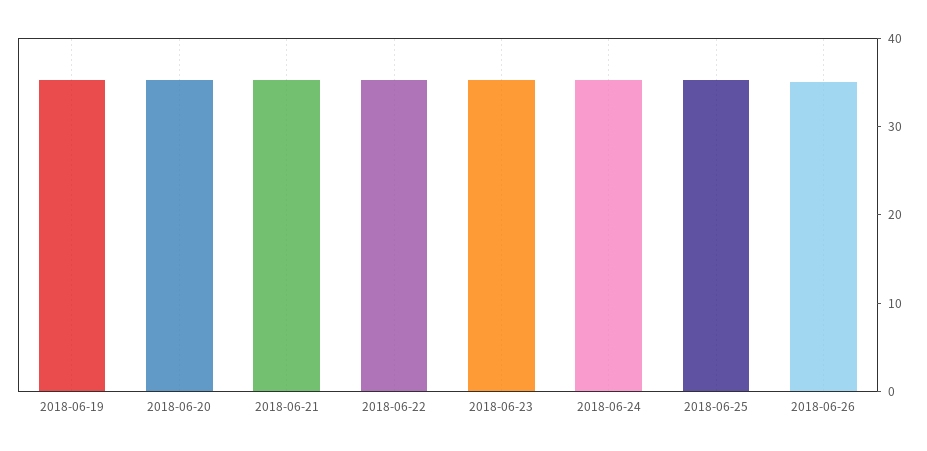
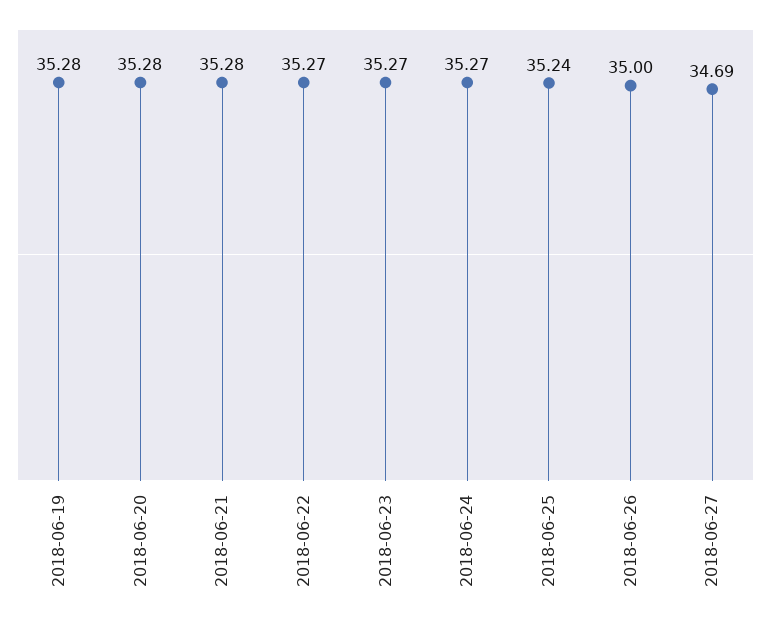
2018-06-27: none -> 34.69

